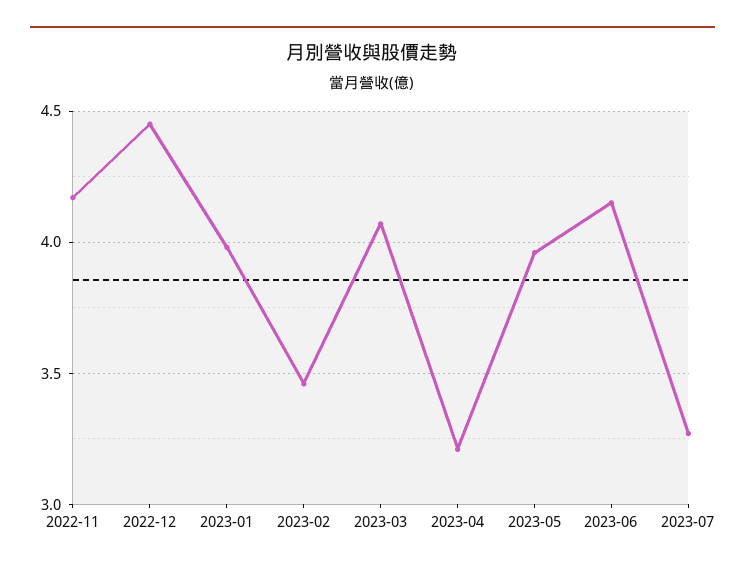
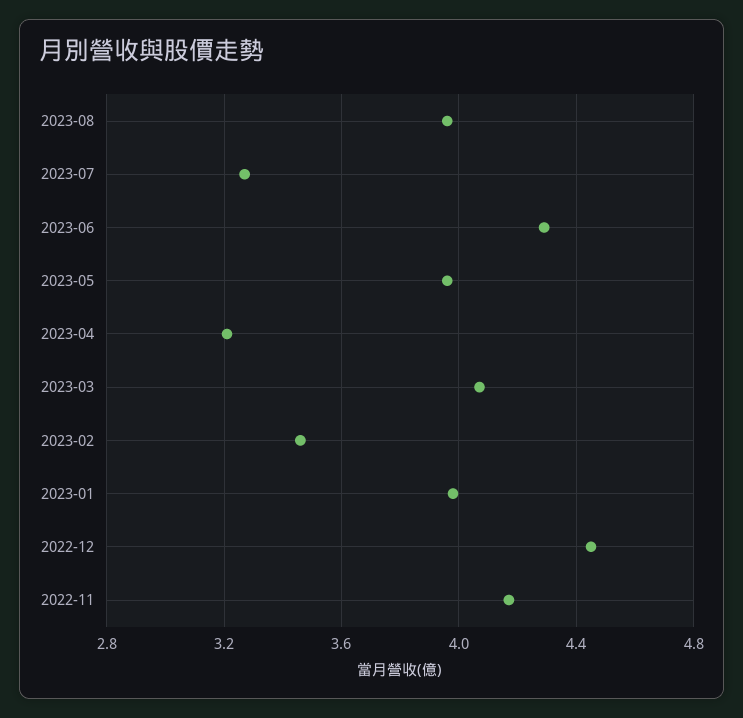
2023-06: 4.15 -> 4.3
2023-08: none -> 3.95

